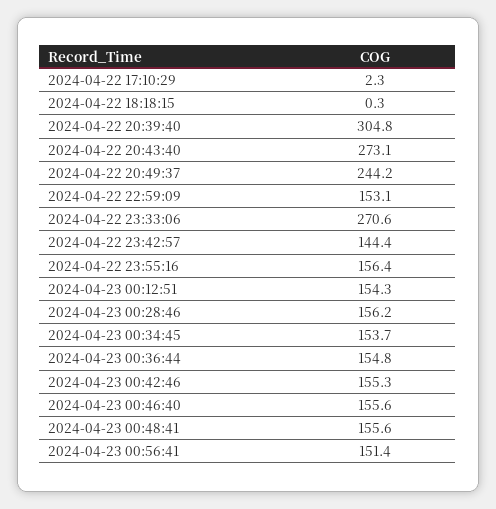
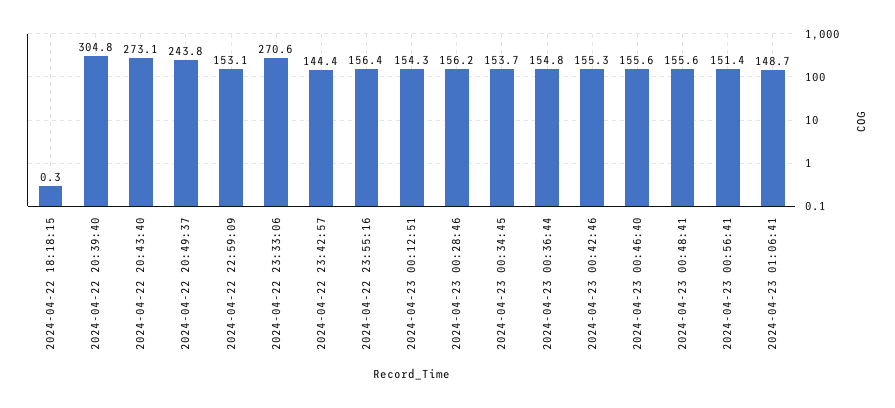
2024-04-22 17:10:29: 2.3 -> none
2024-04-22 20:49:37: 244.2 -> 243.8
2024-04-23 01:06:41: none -> 148.7

